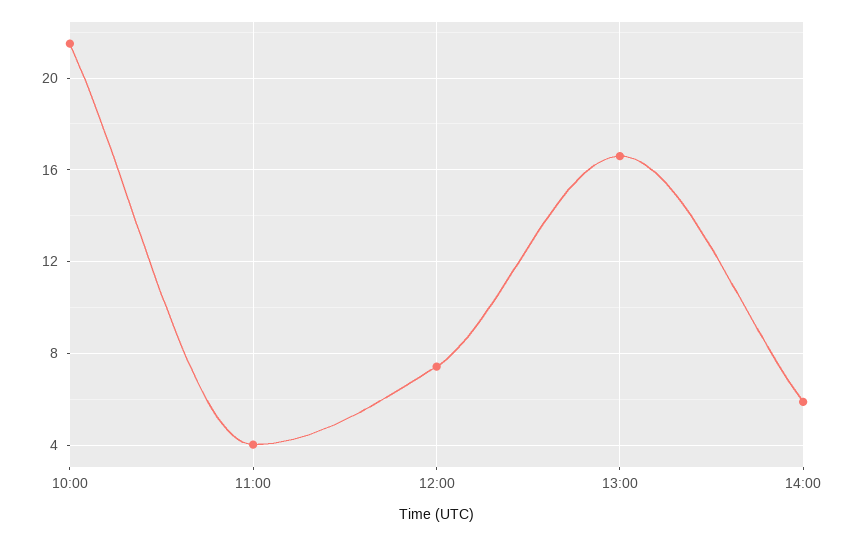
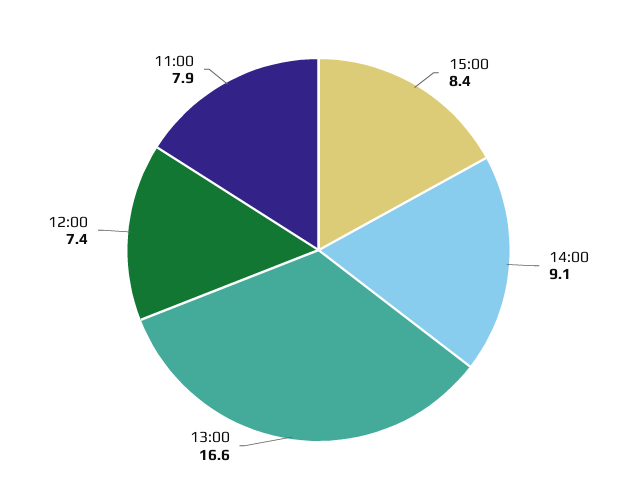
10:00: 21.5 -> none
11:00: 4 -> 7.9
14:00: 6 -> 9.1
15:00: none -> 8.4

